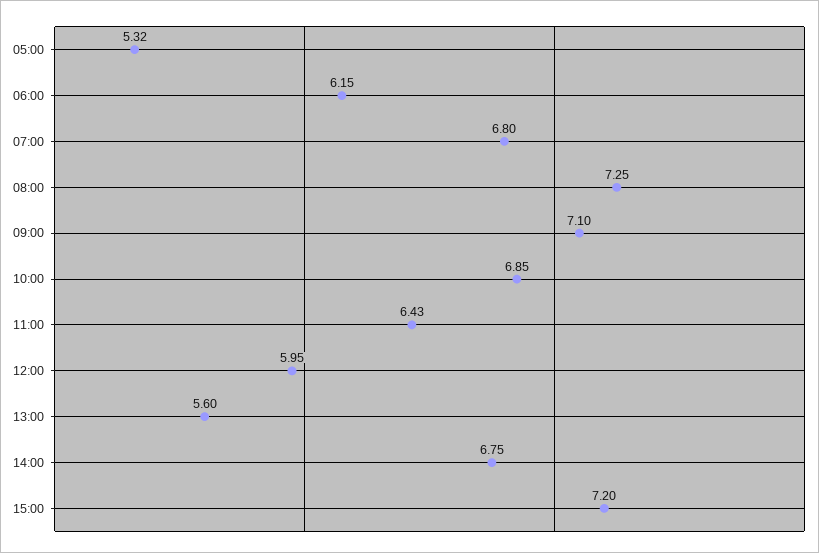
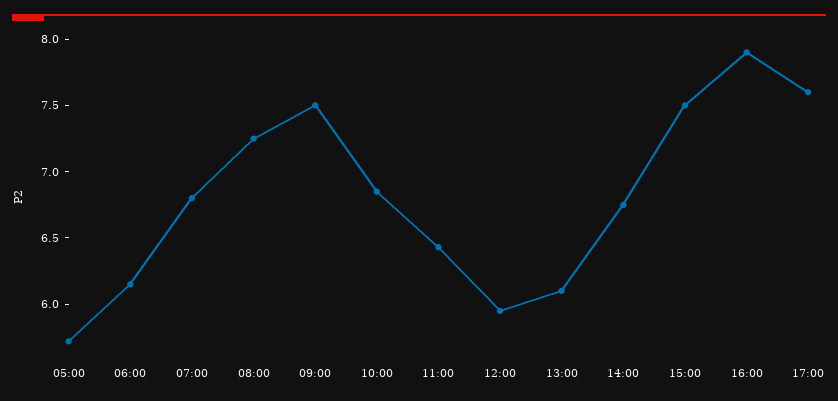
05:00: 5.32 -> 5.7
09:00: 7.1 -> 7.5
13:00: 5.6 -> 6.1
15:00: 7.2 -> 7.5
16:00: none -> 7.9
17:00: none -> 7.6

